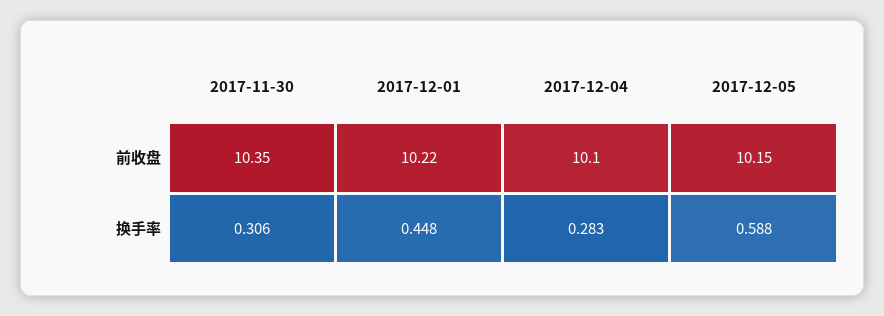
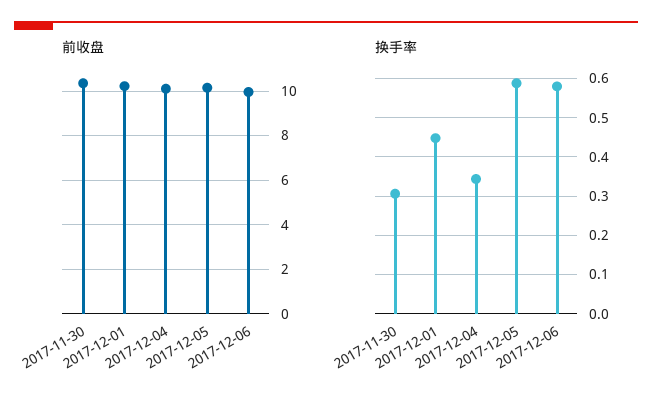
换手率, 2017-12-04: 0.283 -> 0.34
前收盘, 2017-12-06: none -> 10
换手率, 2017-12-06: none -> 0.58

